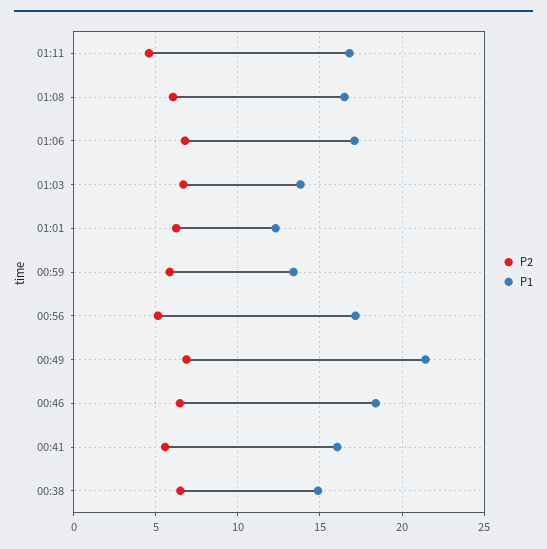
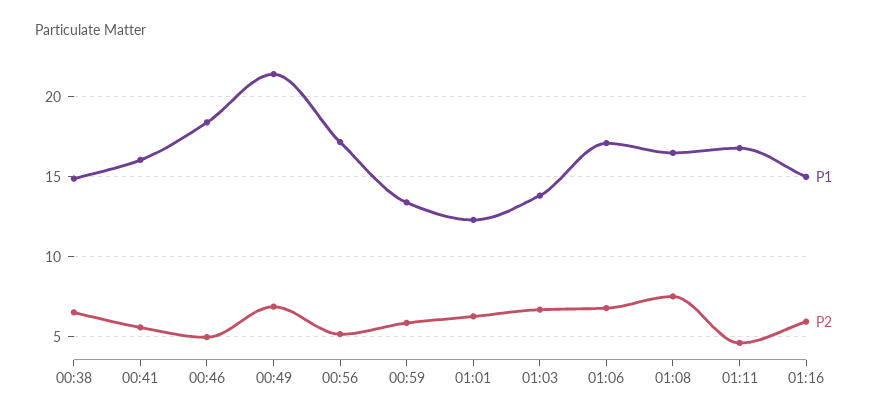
P2, 01:08: 6 -> 7.5
P2, 00:46: 6.5 -> 5
P1, 01:16: none -> 15
P2, 01:16: none -> 6

